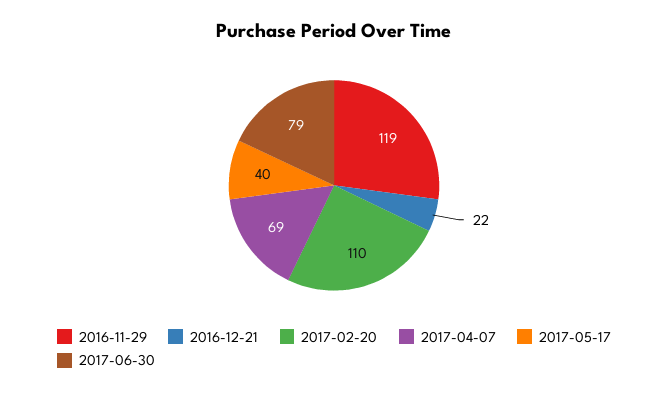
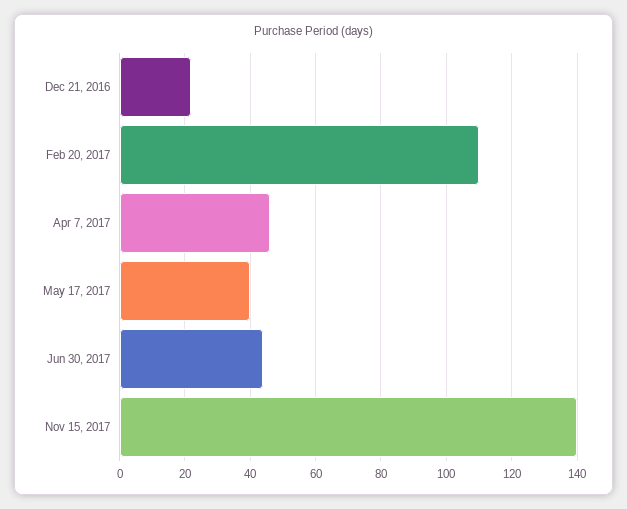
2016-11-29: 119 -> none
2017-04-07: 69 -> 45
2017-06-30: 79 -> 45
Nov 15, 2017: none -> 140

